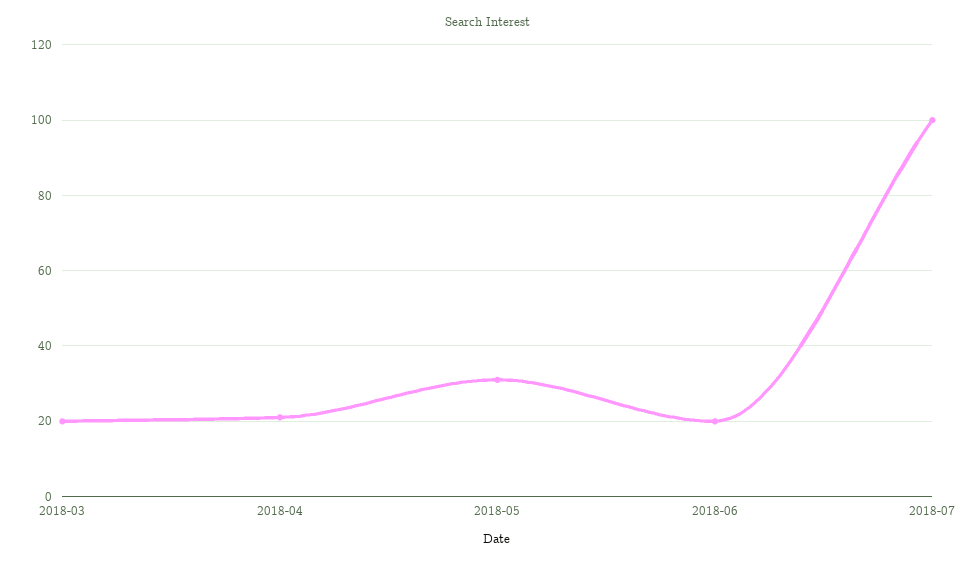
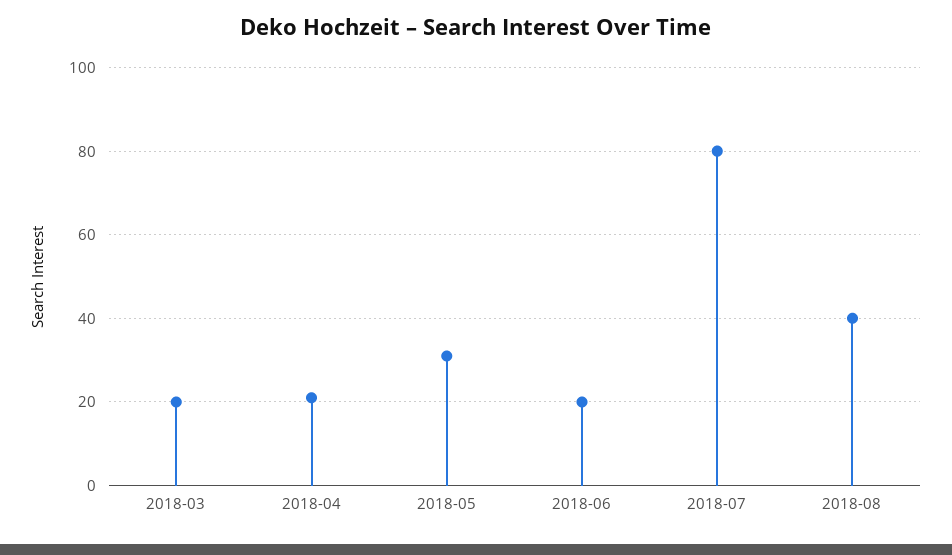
2018-07: 100 -> 80
2018-08: none -> 40

